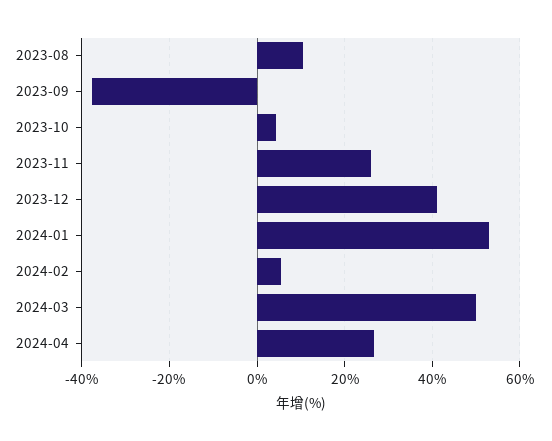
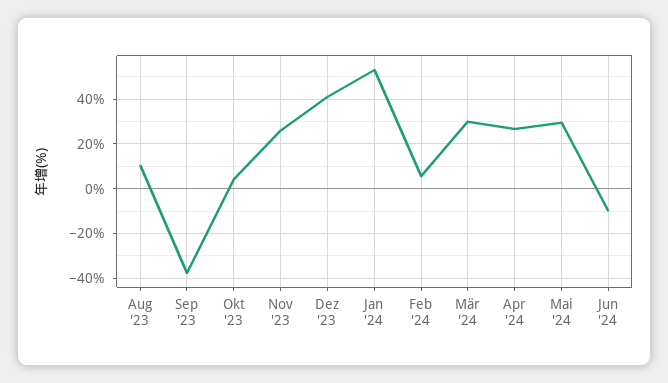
2024-03: 50 -> 30
Mai '24: none -> 30
Jun '24: none -> -10

